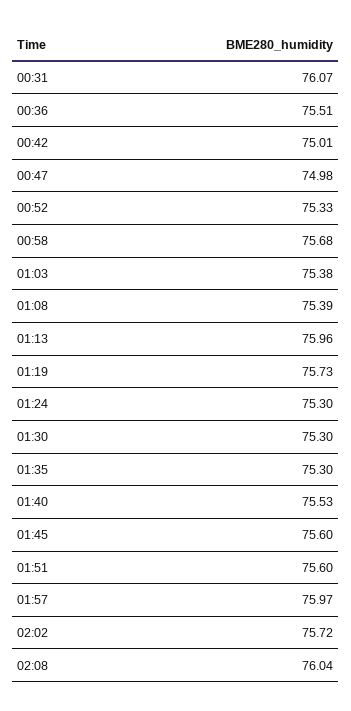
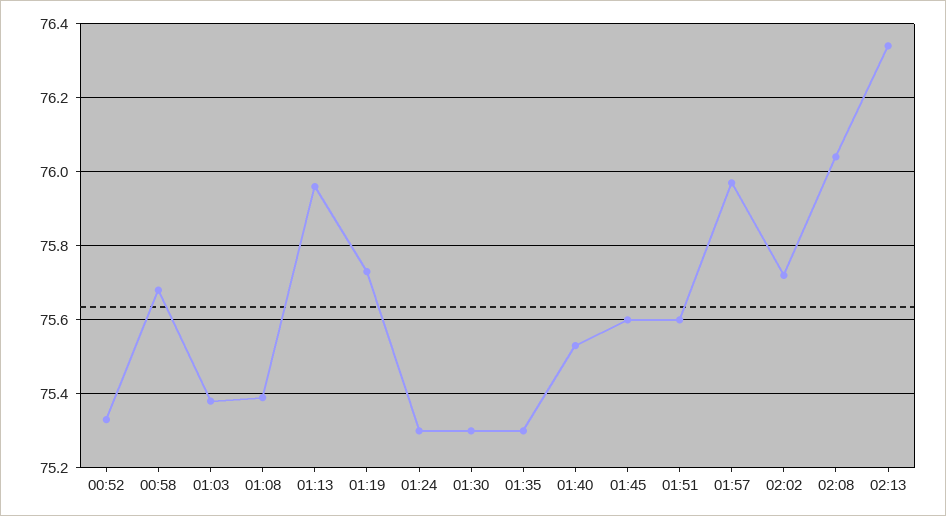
00:31: 76.07 -> none
00:36: 75.51 -> none
00:42: 75.01 -> none
00:47: 74.98 -> none
02:13: none -> 76.35

